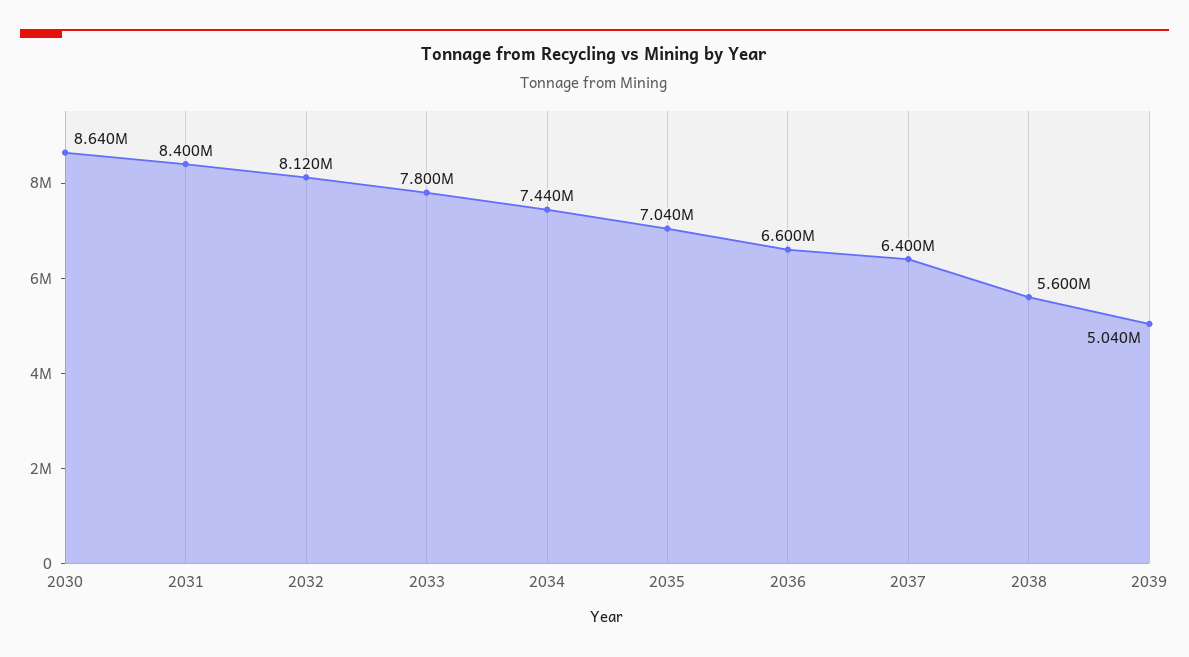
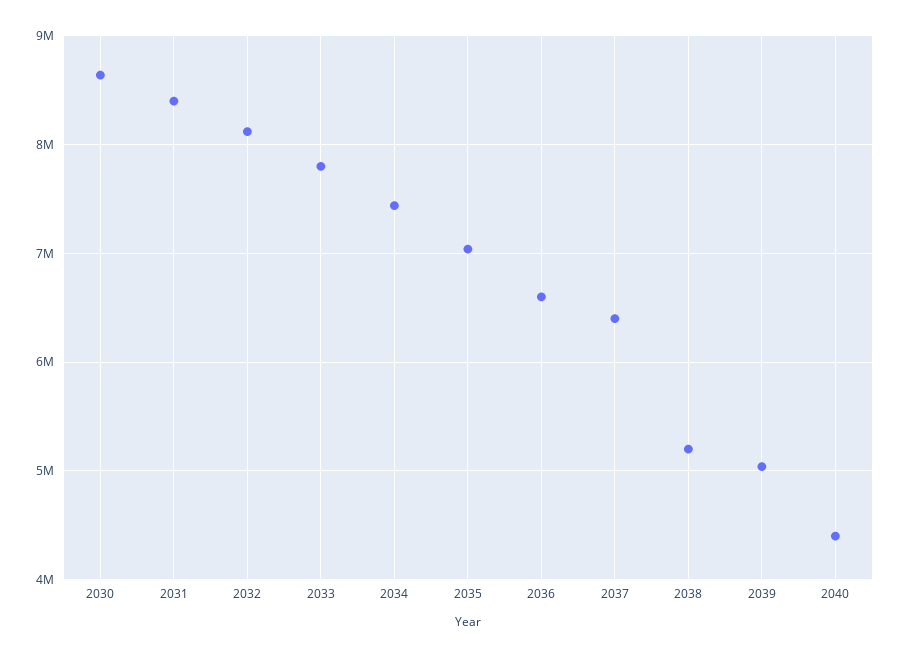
2038: 5600000 -> 5200000
2040: none -> 4400000

